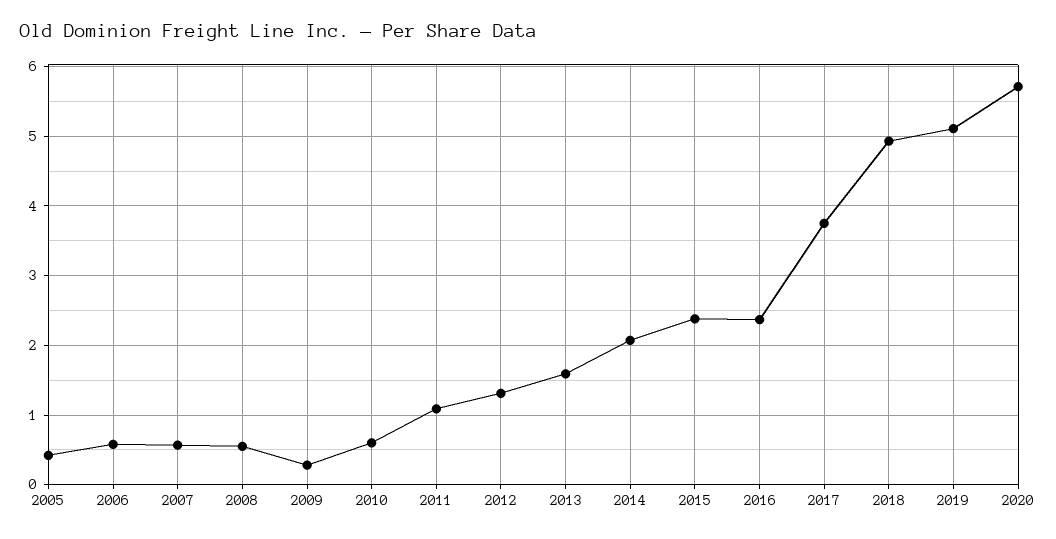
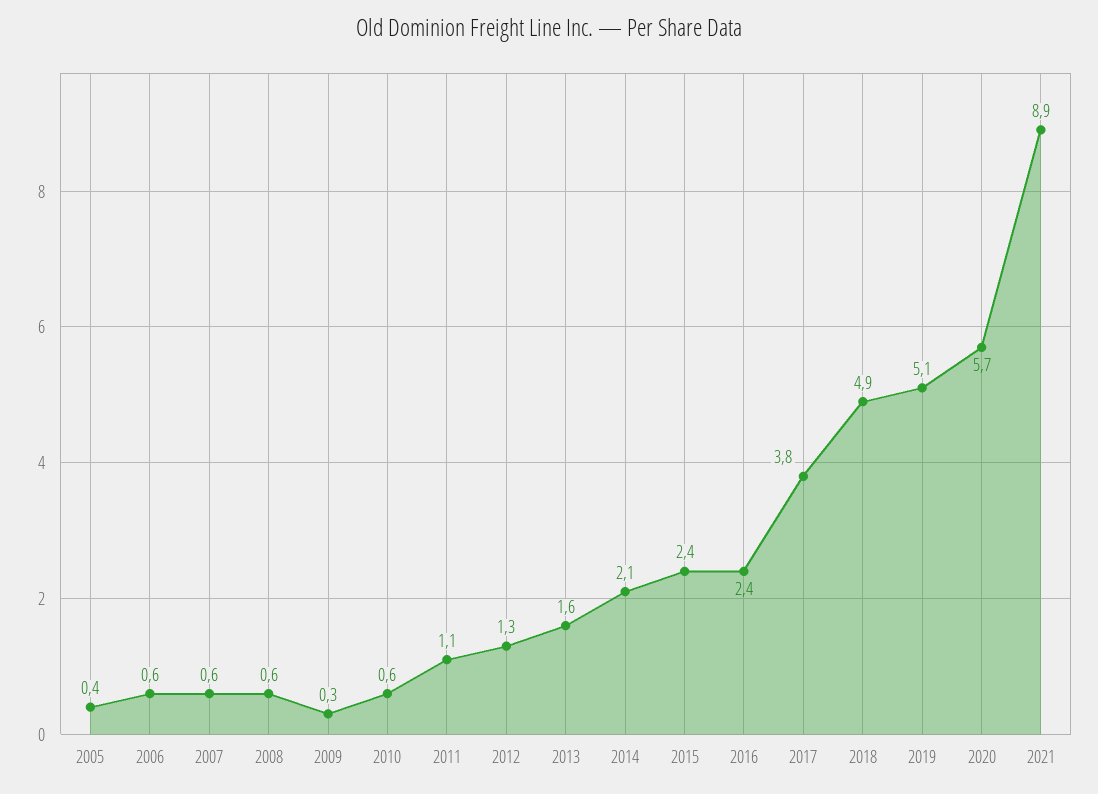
2021: none -> 8.9

